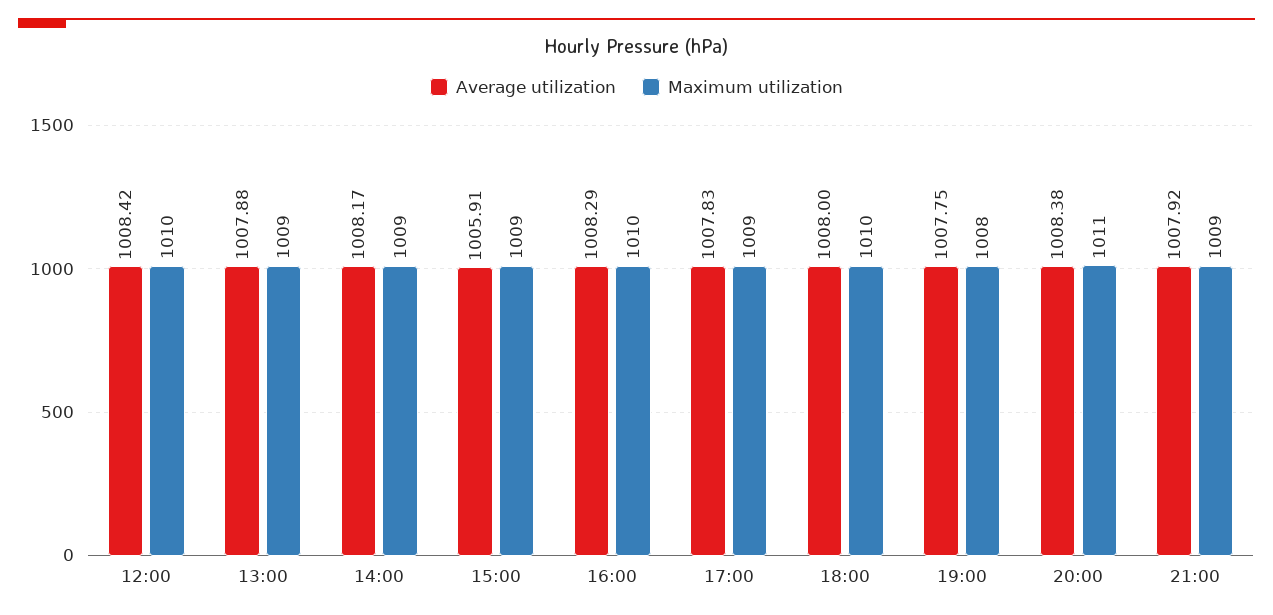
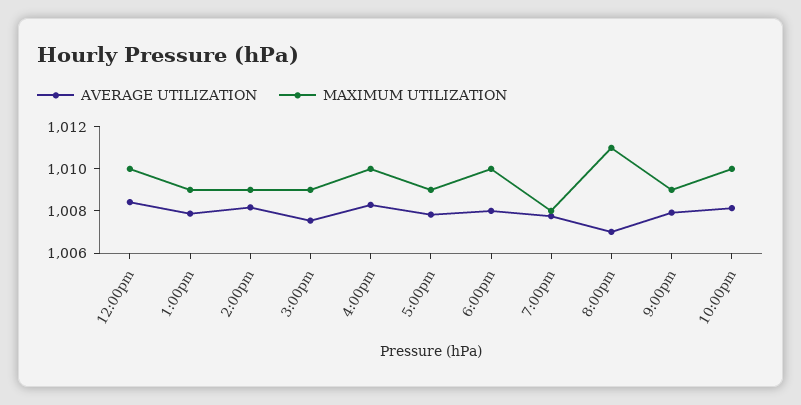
Average utilization, 15:00: 1005.91 -> 1007.5
Average utilization, 20:00: 1008.38 -> 1007
Average utilization, 10:00pm: none -> 1008
Maximum utilization, 10:00pm: none -> 1010

